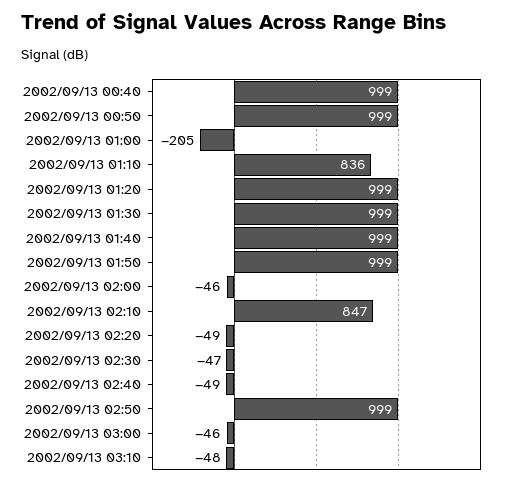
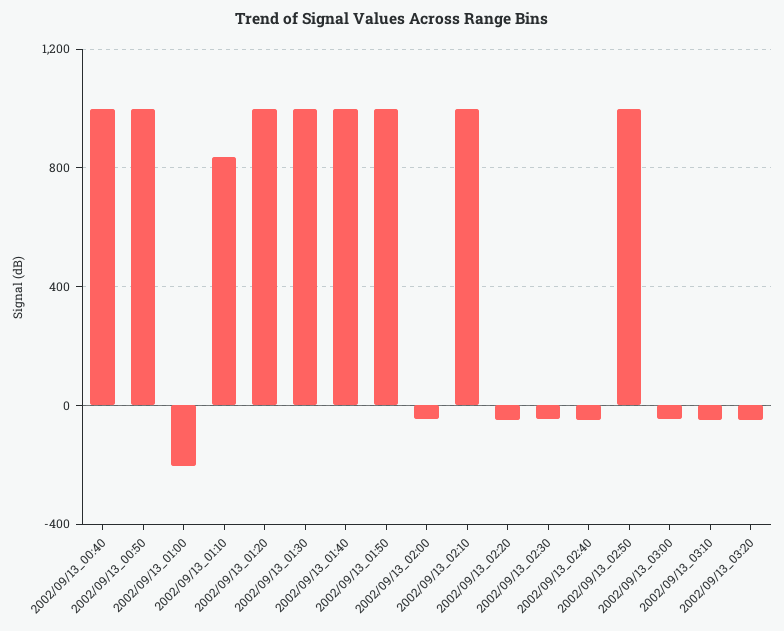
2002/09/13 02:10: 847 -> 1000
2002/09/13_03:20: none -> -50

